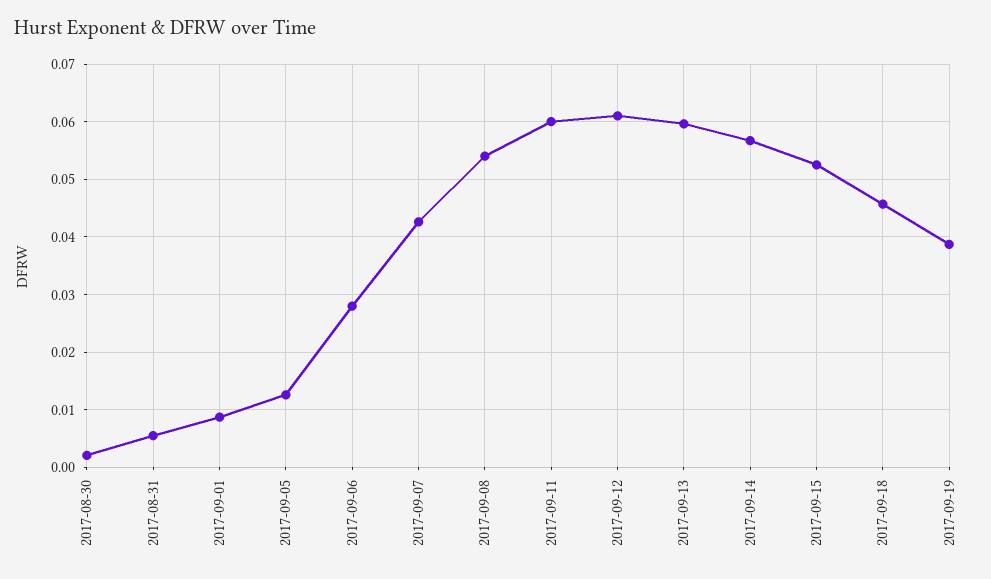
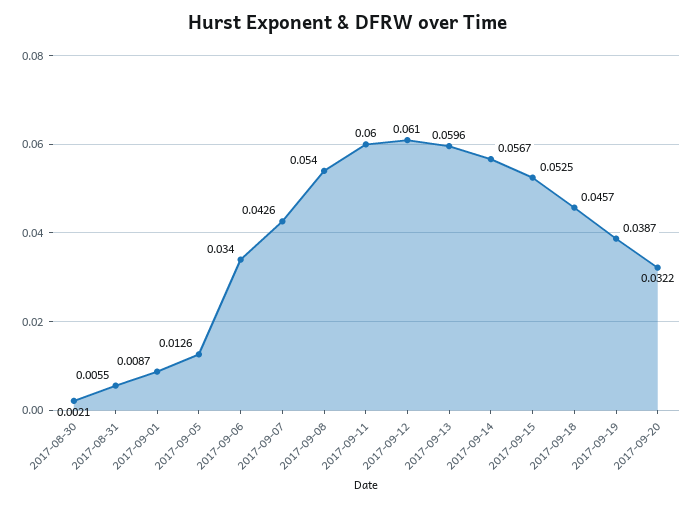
2017-09-06: 0.028 -> 0.034
2017-09-20: none -> 0.0322

